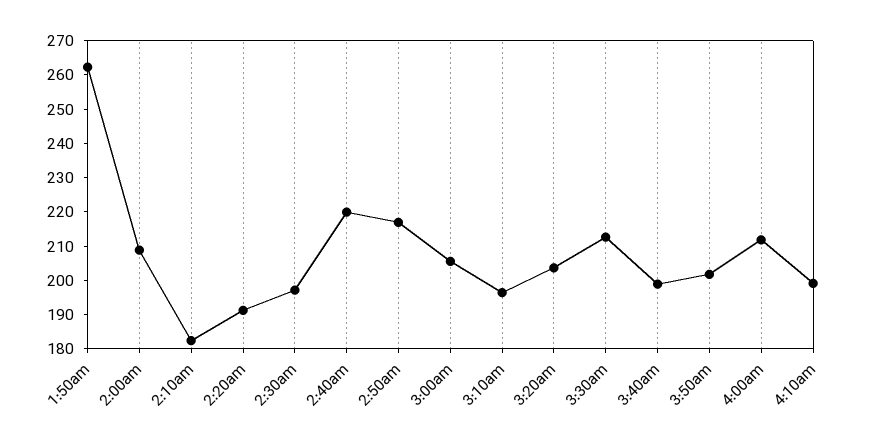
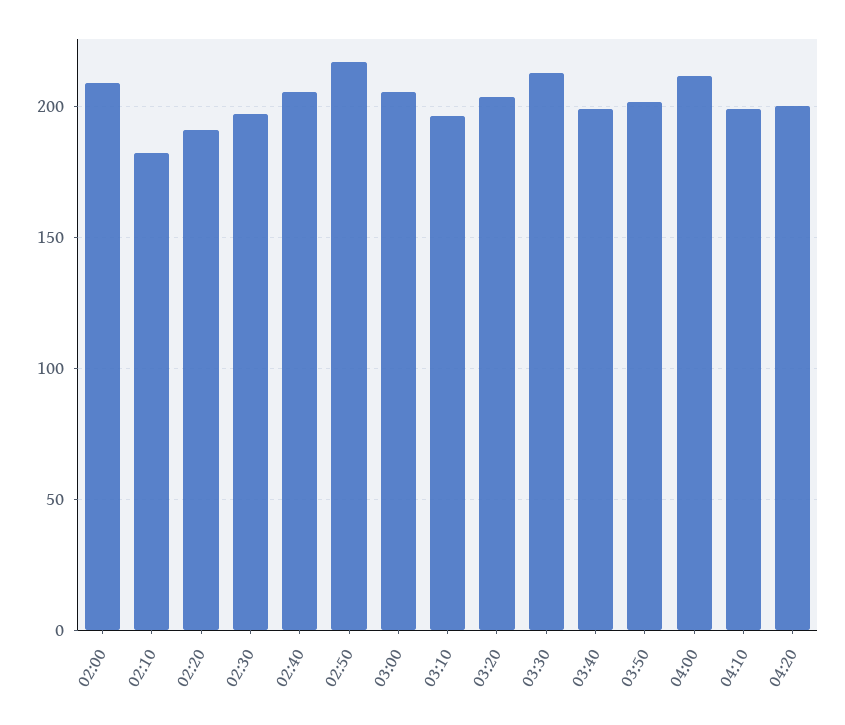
1:50am: 262.5 -> none
2:40am: 220 -> 205
04:20: none -> 200

